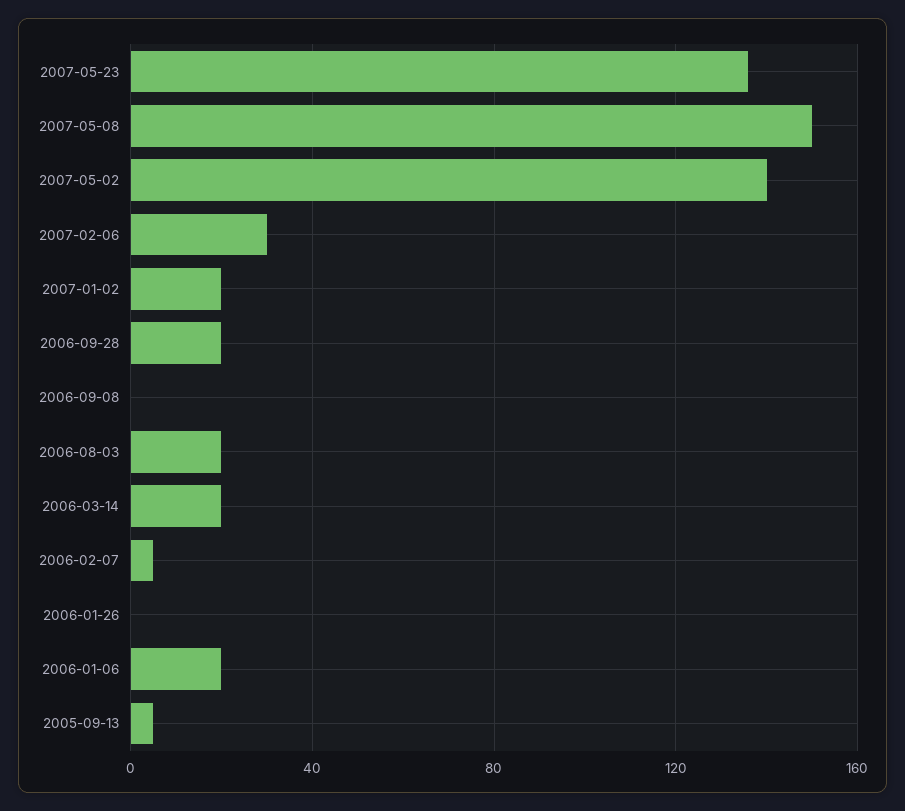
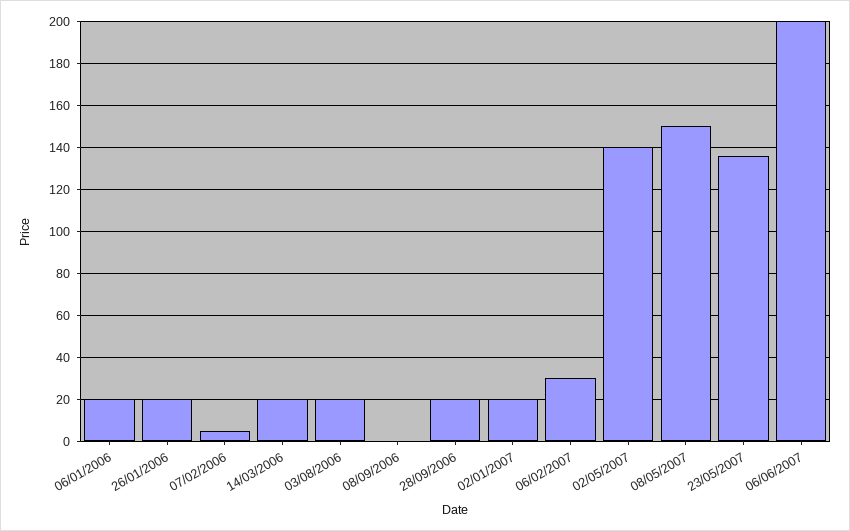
2006-01-26: 0 -> 20
2005-09-13: 5 -> none
06/06/2007: none -> 200

